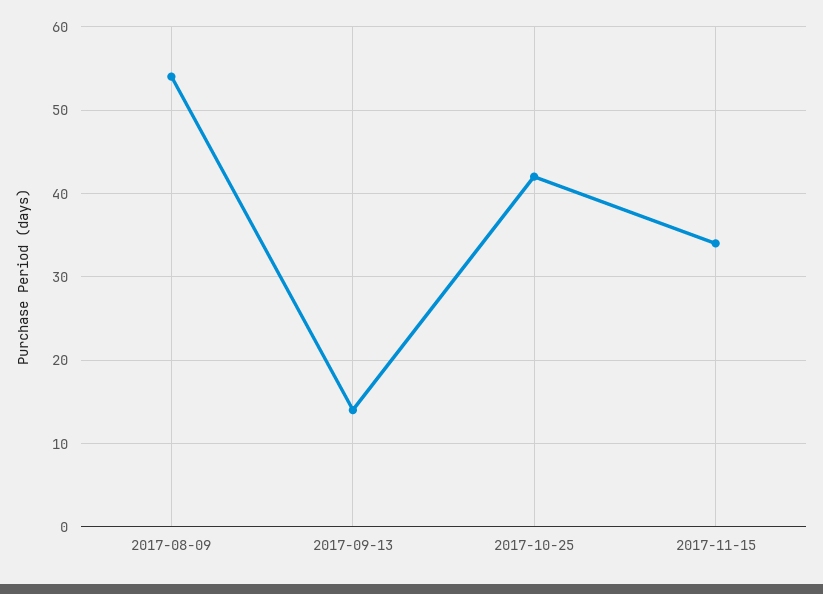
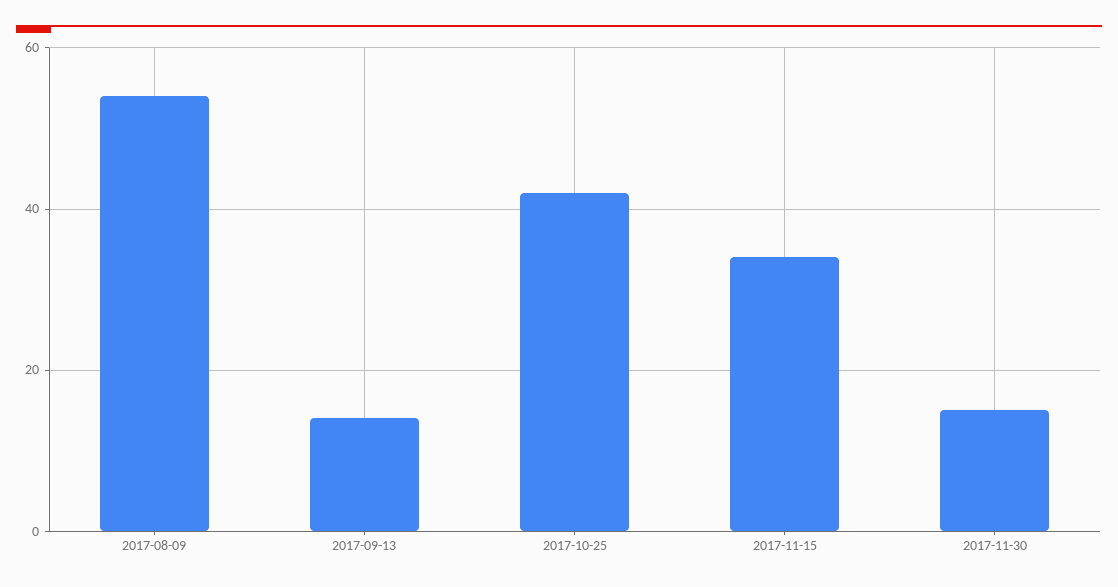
2017-11-30: none -> 15

